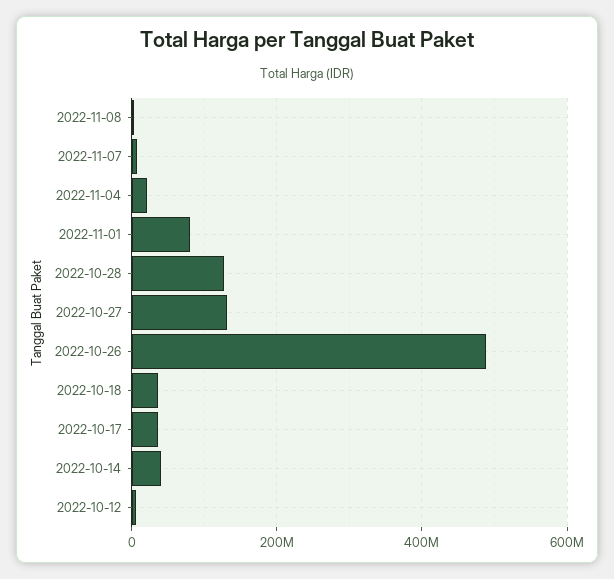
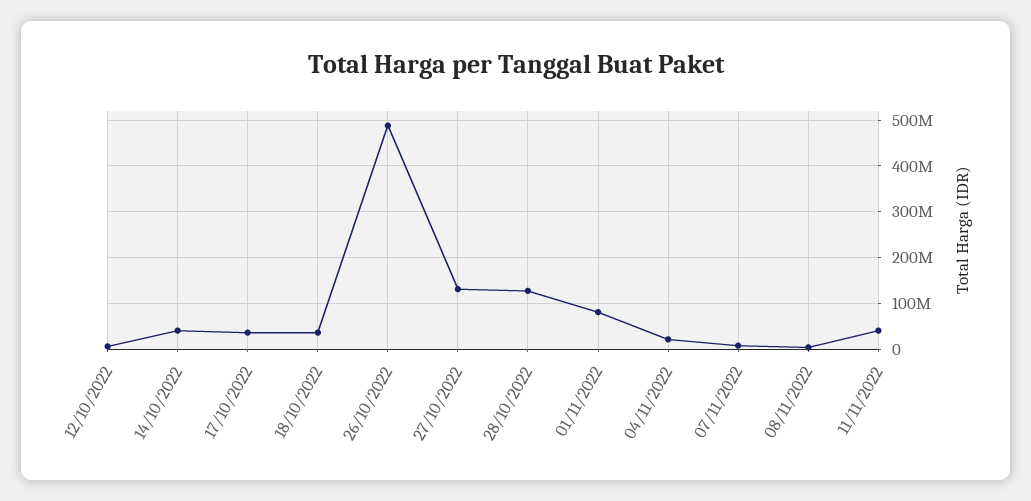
11/11/2022: none -> 40000000

